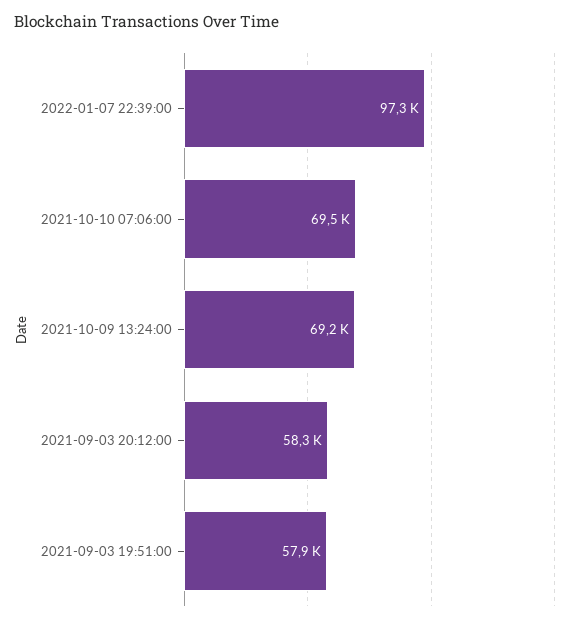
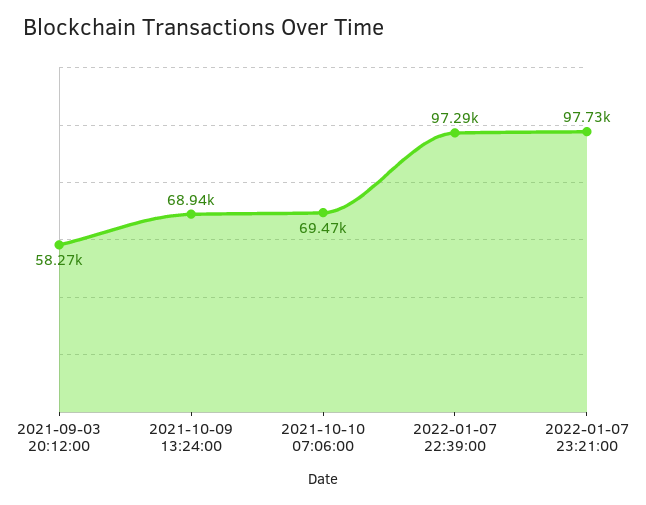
2021-10-09 13:24:00: 69200 -> 68940
2021-09-03 19:51:00: 57900 -> none
2022-01-07 23:21:00: none -> 97730

